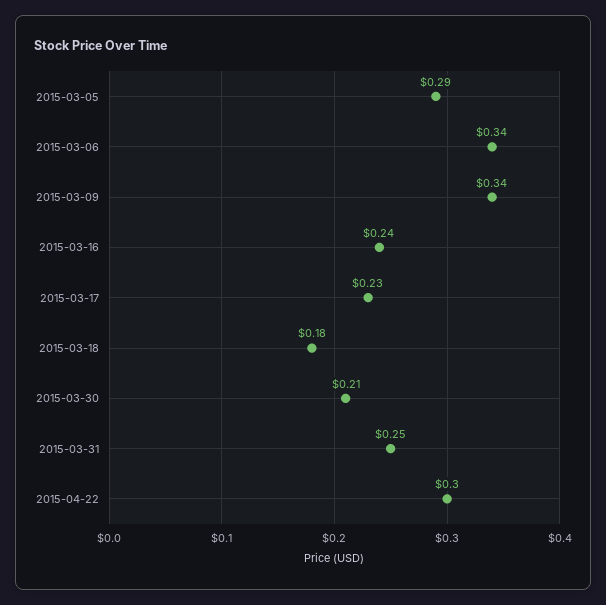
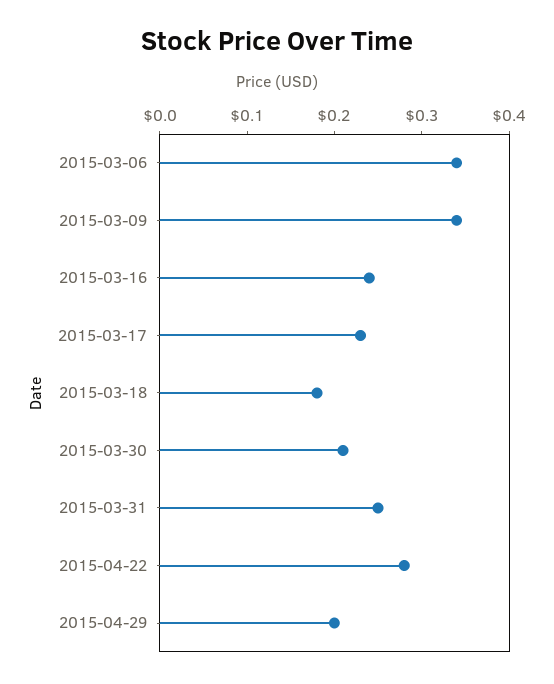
2015-03-05: 0.29 -> none
2015-04-22: 0.3 -> 0.28
2015-04-29: none -> 0.2

